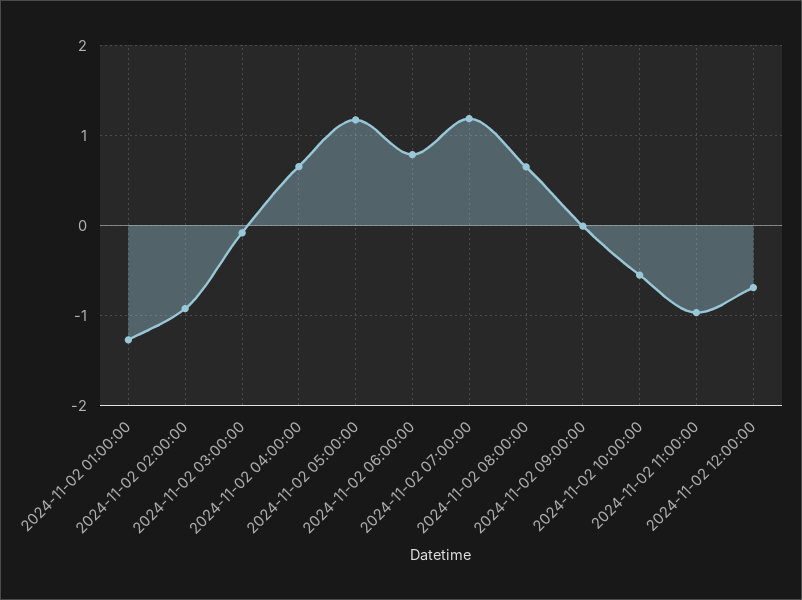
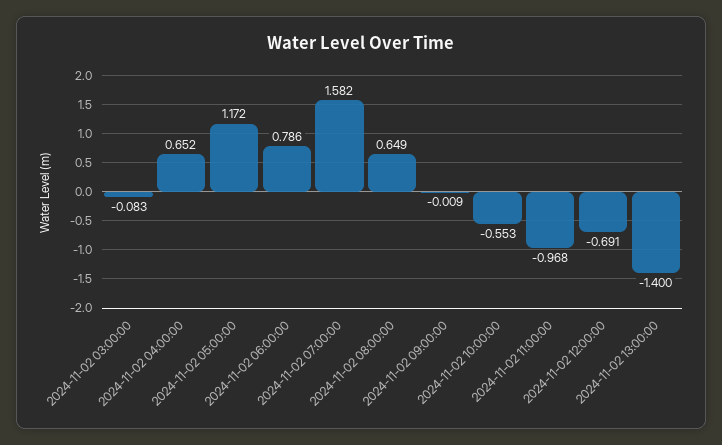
2024-11-02 01:00:00: -1.3 -> none
2024-11-02 02:00:00: -0.9 -> none
2024-11-02 07:00:00: 1.2 -> 1.582
2024-11-02 13:00:00: none -> -1.4

